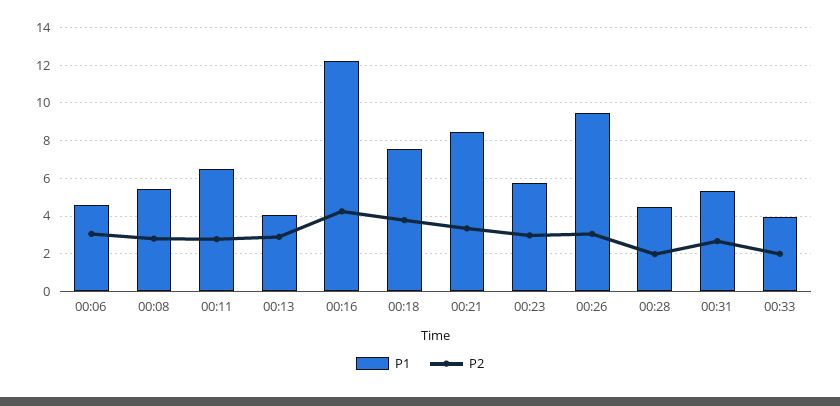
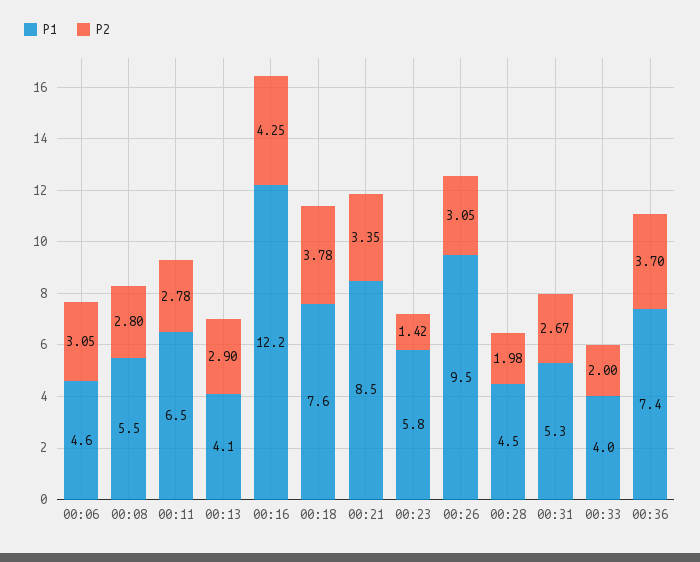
P2, 00:23: 3 -> 1.42
P1, 00:36: none -> 7.4
P2, 00:36: none -> 3.7

